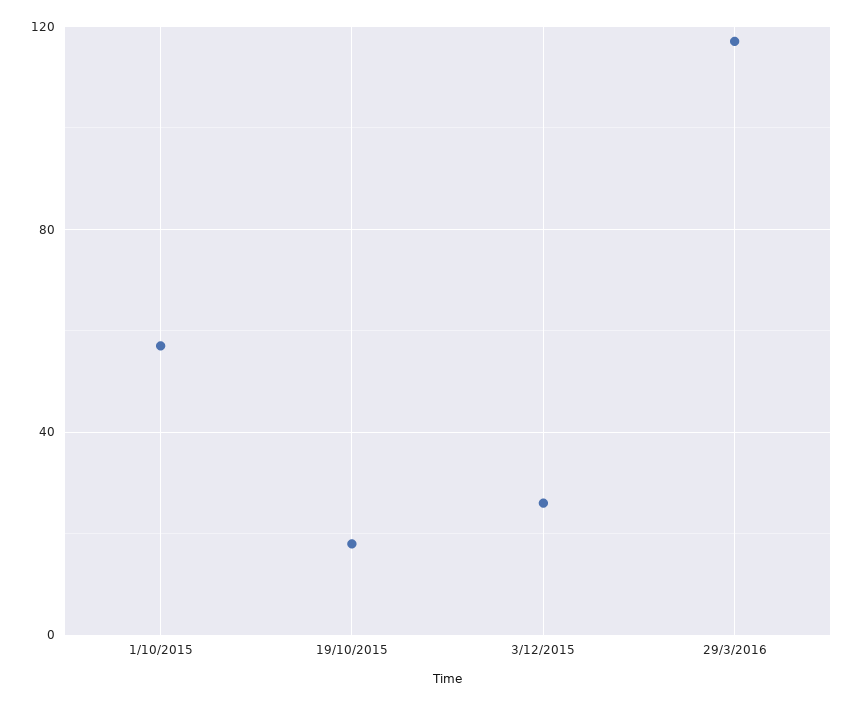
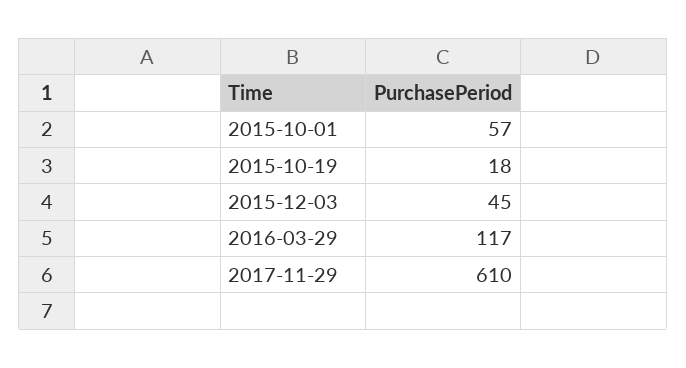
3/12/2015: 25 -> 45
2017-11-29: none -> 610

